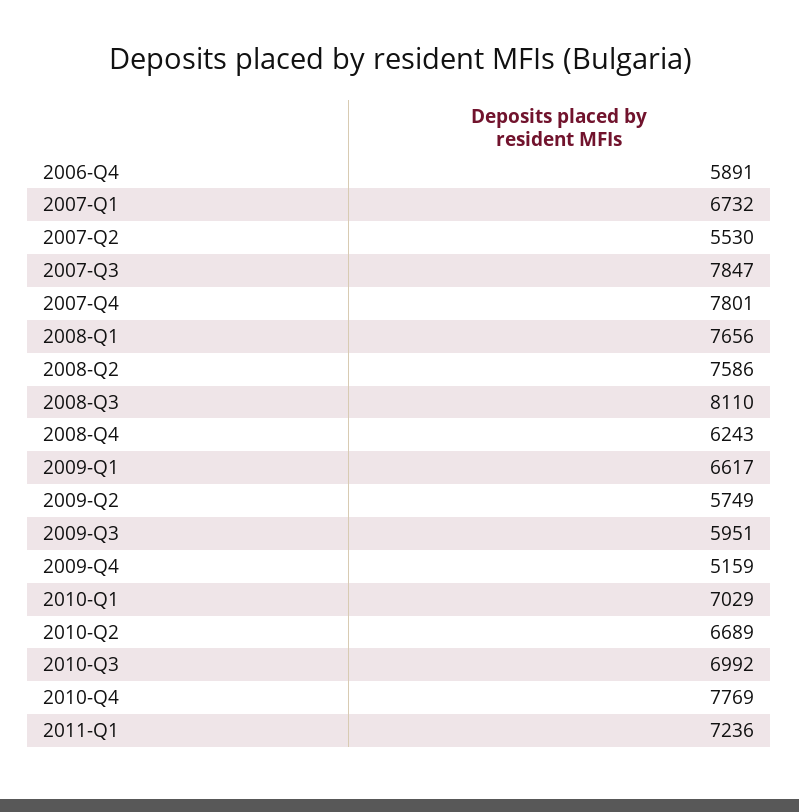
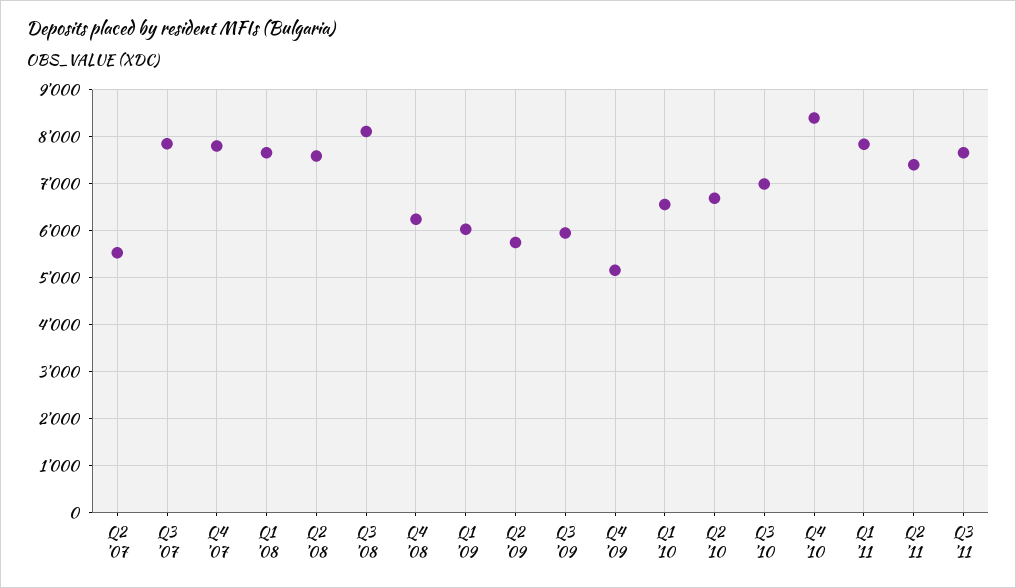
2006-Q4: 5891 -> none
2007-Q1: 6732 -> none
2009-Q1: 6617 -> 6000
2010-Q1: 7029 -> 6600
2010-Q4: 7769 -> 8400
2011-Q1: 7236 -> 7800
Q2 '11: none -> 7400
Q3 '11: none -> 7600

